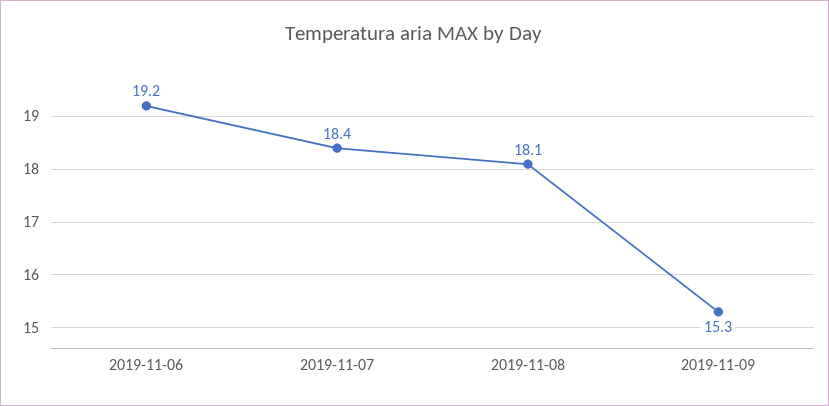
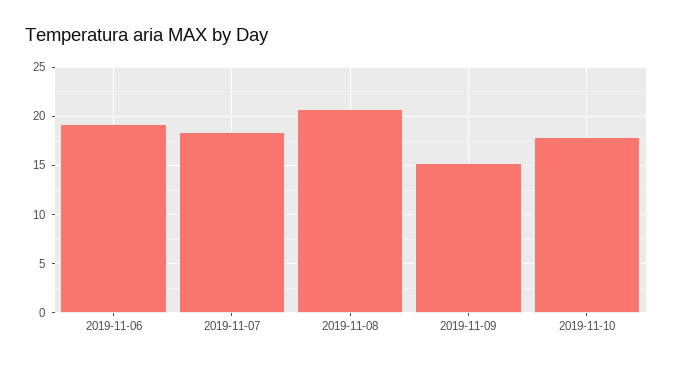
2019-11-08: 18.1 -> 21
2019-11-10: none -> 18

